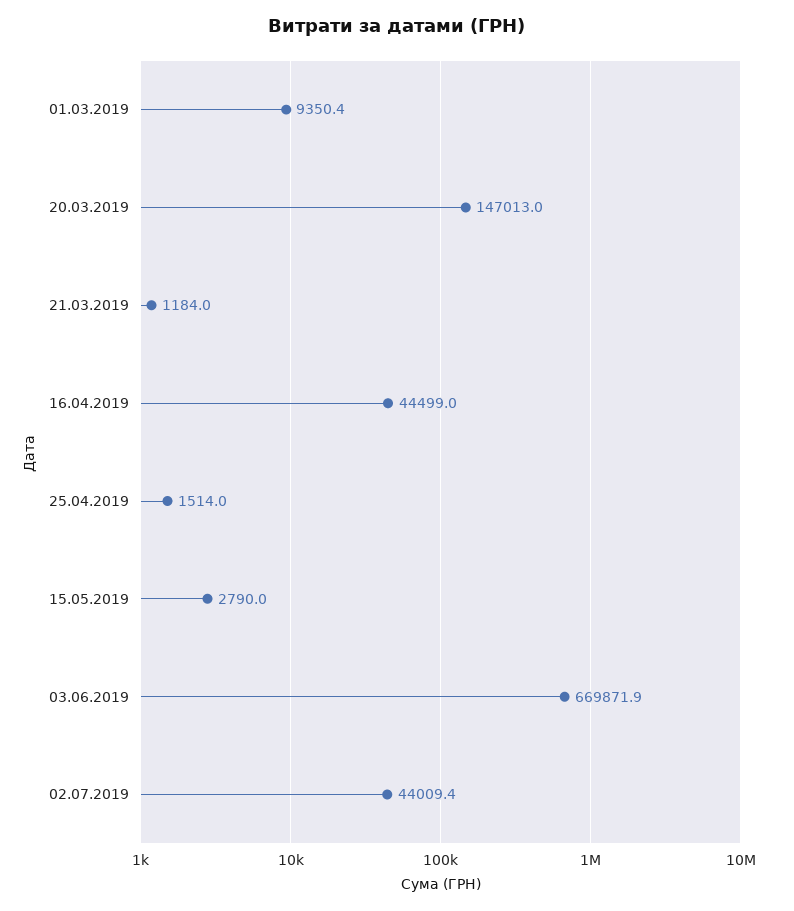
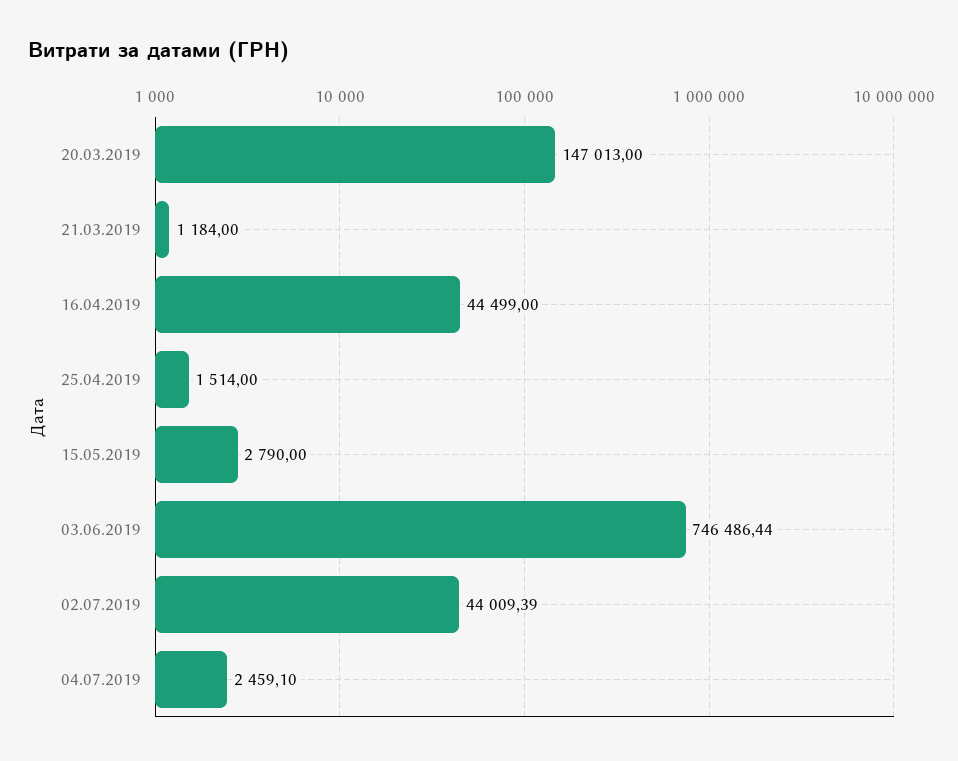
01.03.2019: 9350.4 -> none
03.06.2019: 669871.9 -> 746486.44
04.07.2019: none -> 2459.1

